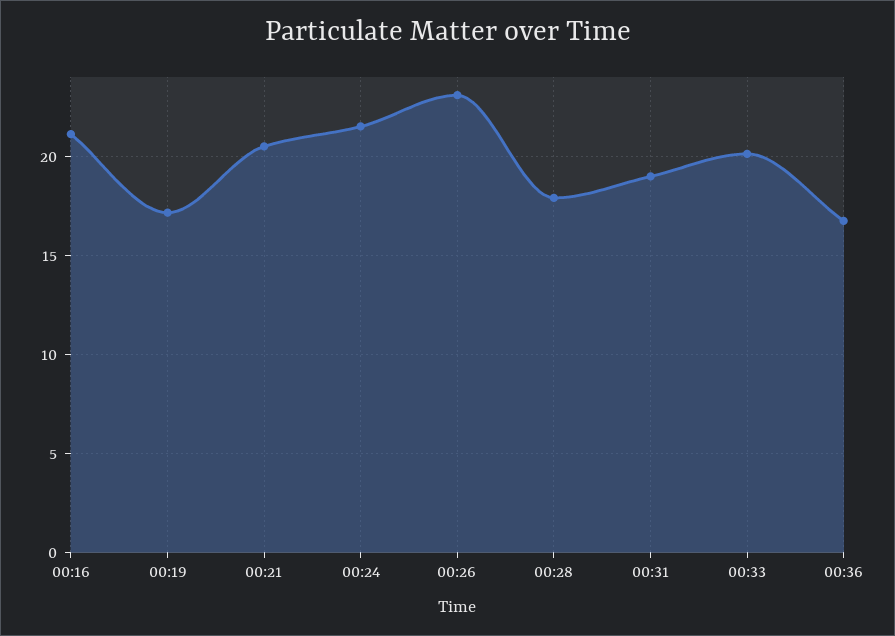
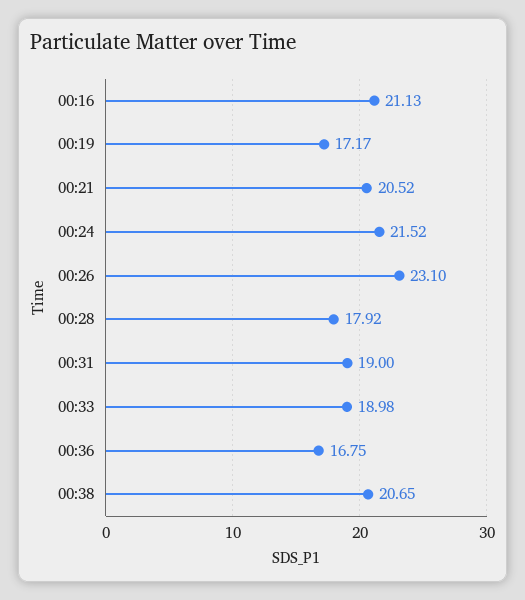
00:33: 20 -> 18.98
00:38: none -> 20.65

